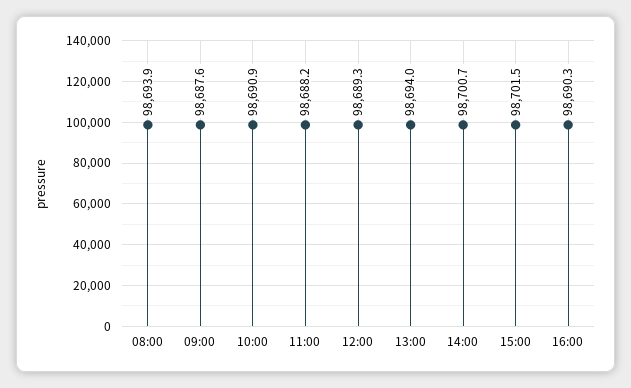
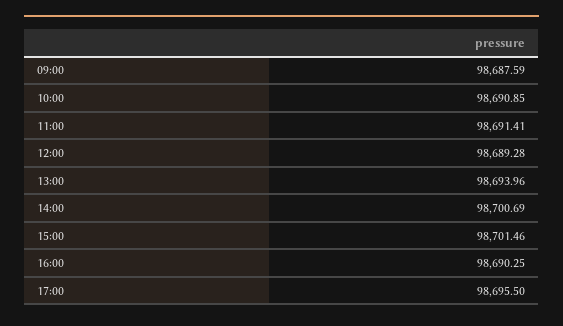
08:00: 98693.9 -> none
11:00: 98688.2 -> 98691.41
17:00: none -> 98695.5

